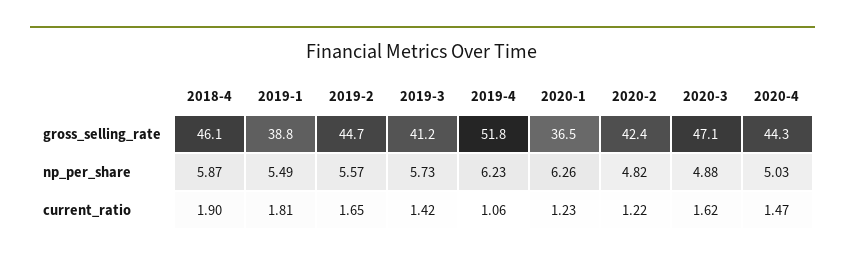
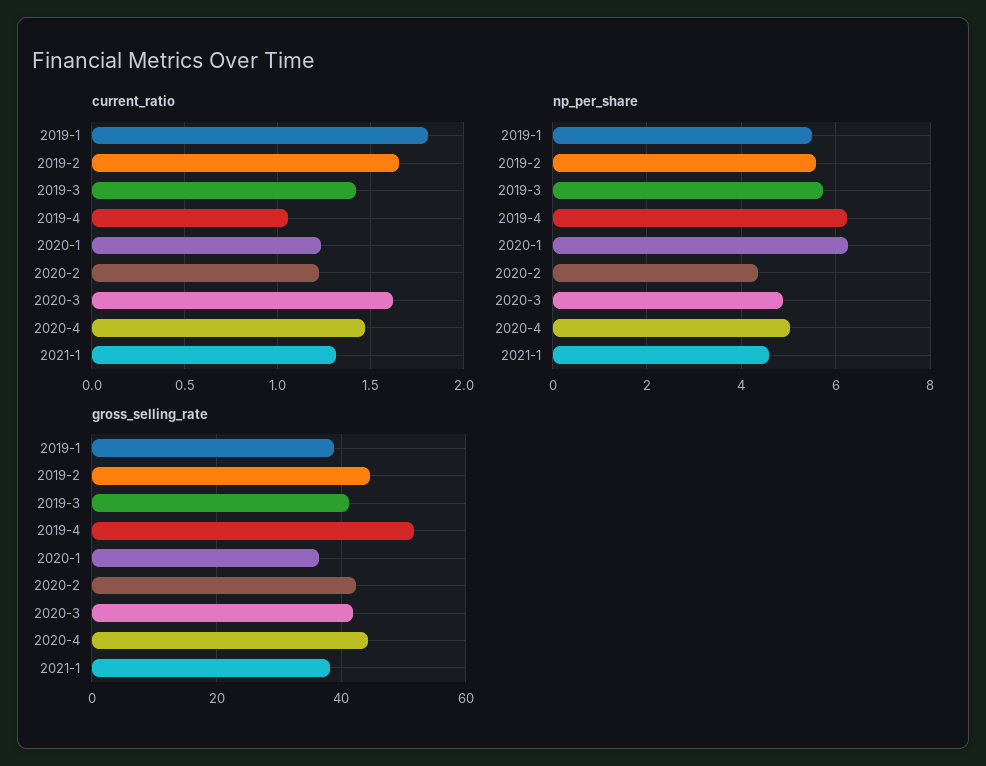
gross_selling_rate, 2018-4: 46.1 -> none
gross_selling_rate, 2020-3: 47.1 -> 42
np_per_share, 2018-4: 5.87 -> none
np_per_share, 2020-2: 4.82 -> 4.4
current_ratio, 2018-4: 1.9 -> none
current_ratio, 2021-1: none -> 1.3
np_per_share, 2021-1: none -> 4.6
gross_selling_rate, 2021-1: none -> 38

